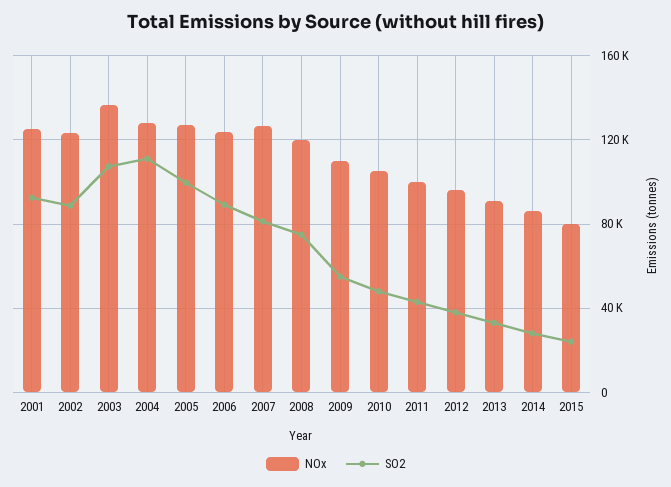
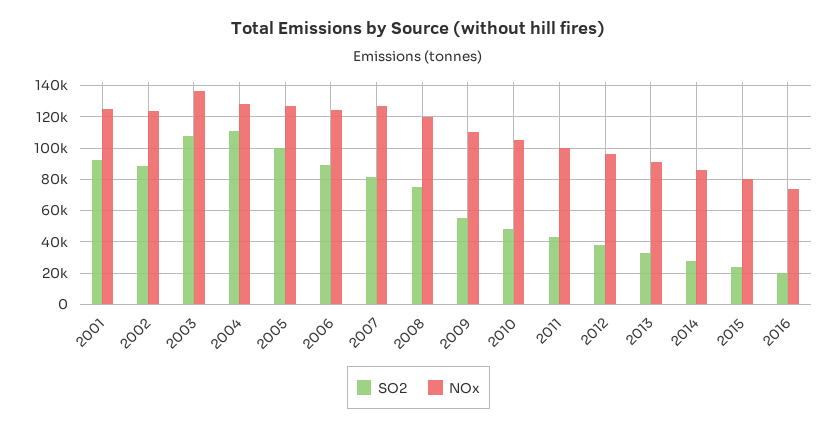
SO2, 2016: none -> 20000
NOx, 2016: none -> 75000

